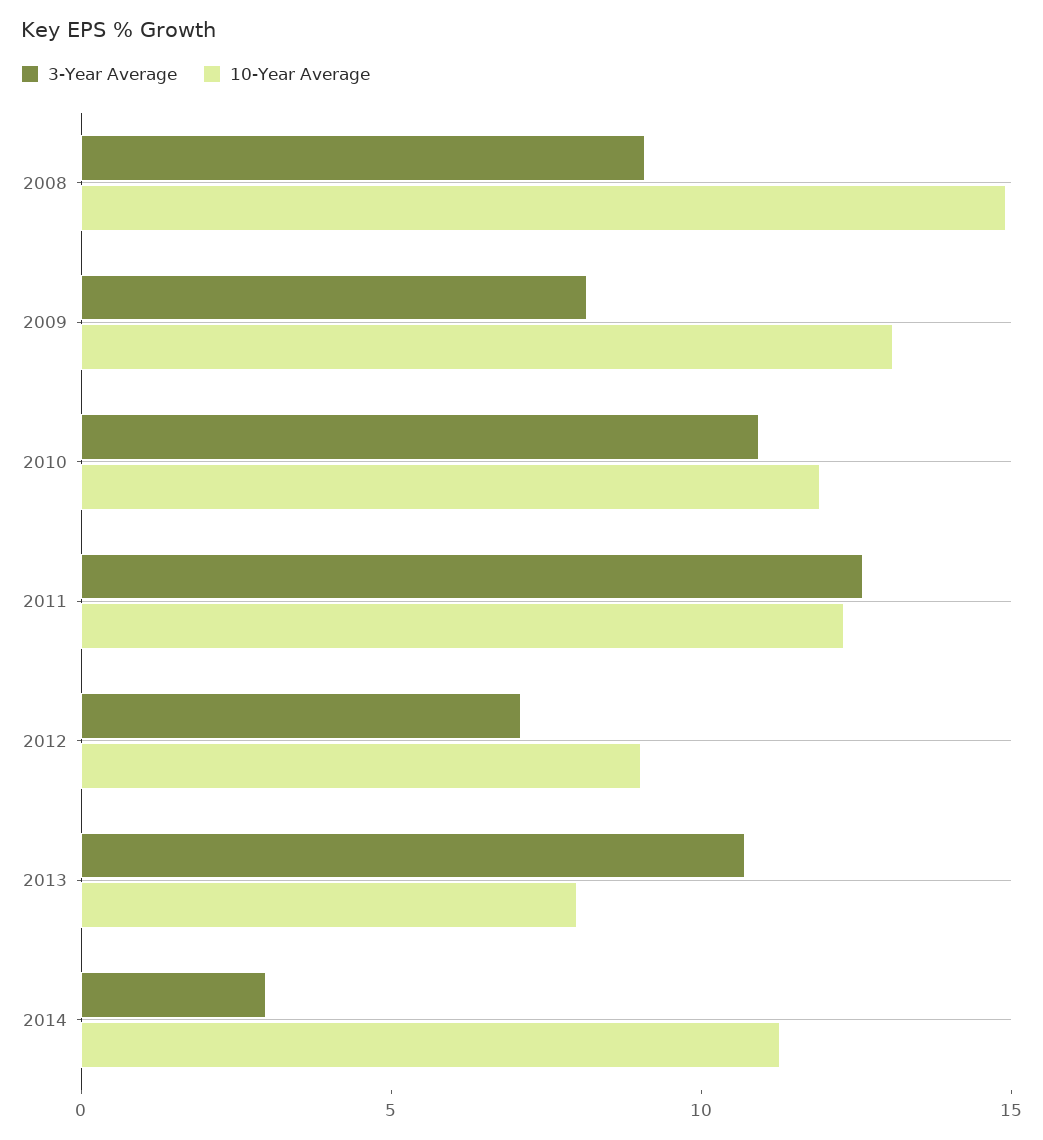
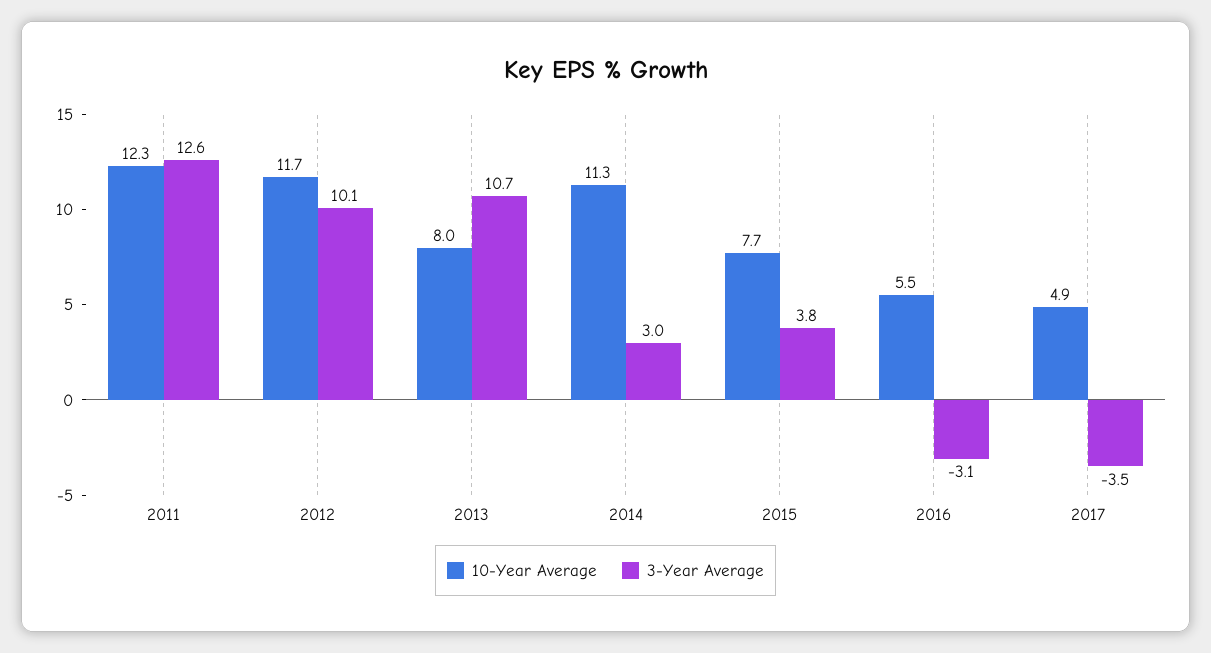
3-Year Average, 2008: 9 -> none
10-Year Average, 2008: 15 -> none
3-Year Average, 2009: 8 -> none
10-Year Average, 2009: 13 -> none
3-Year Average, 2010: 11 -> none
10-Year Average, 2010: 12 -> none
3-Year Average, 2012: 7 -> 10.1
10-Year Average, 2012: 9 -> 11.7
10-Year Average, 2015: none -> 7.7
3-Year Average, 2015: none -> 3.8
10-Year Average, 2016: none -> 5.5
3-Year Average, 2016: none -> -3.1
10-Year Average, 2017: none -> 4.9
3-Year Average, 2017: none -> -3.5

